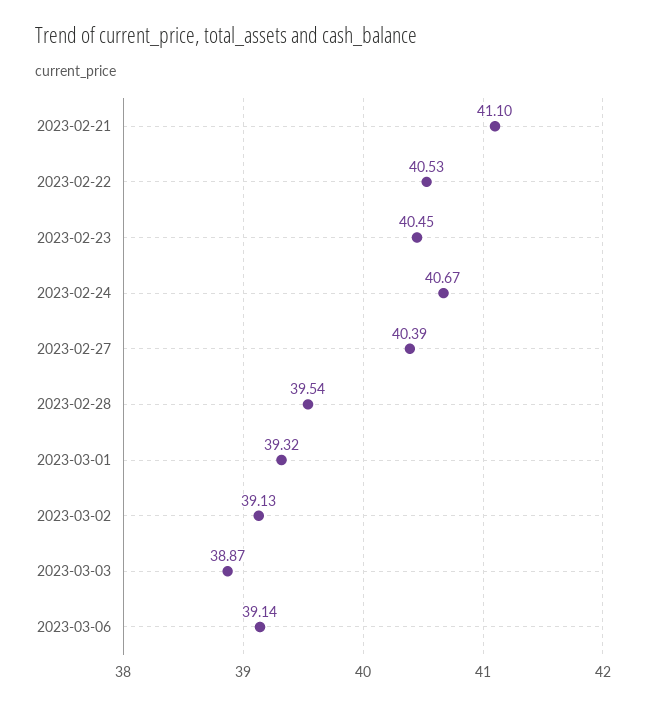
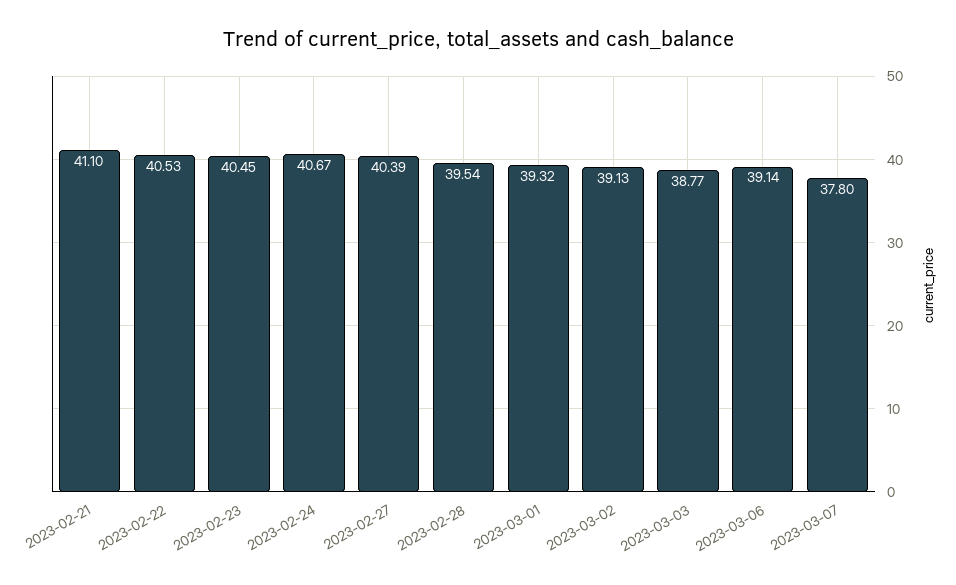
2023-03-03: 38.87 -> 38.77
2023-03-07: none -> 37.8

